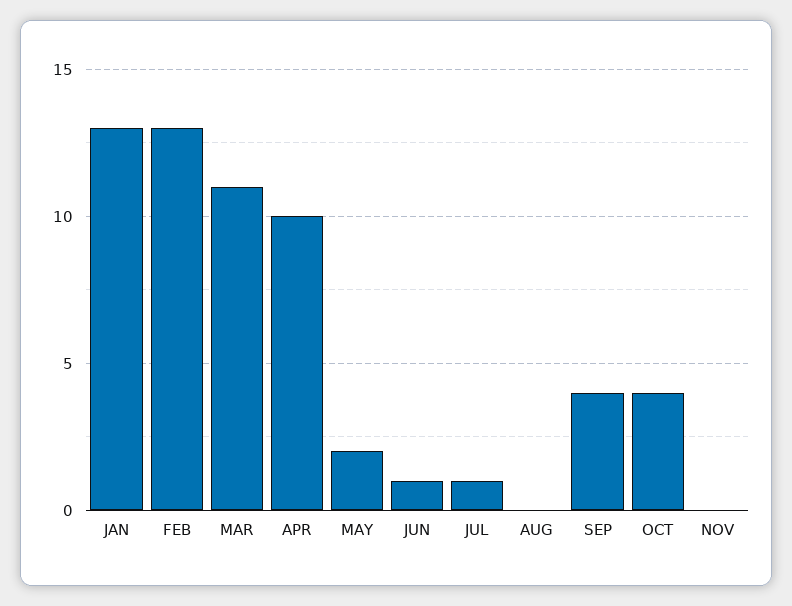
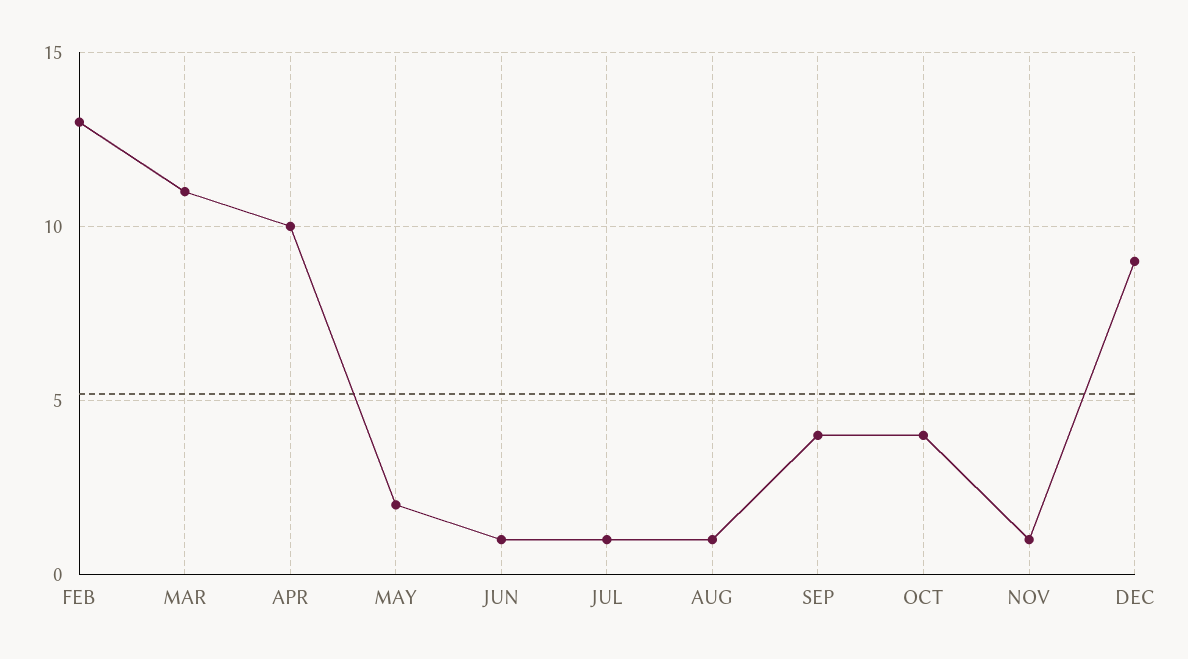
JAN: 13 -> none
AUG: 0 -> 1
NOV: 0 -> 1
DEC: none -> 9

